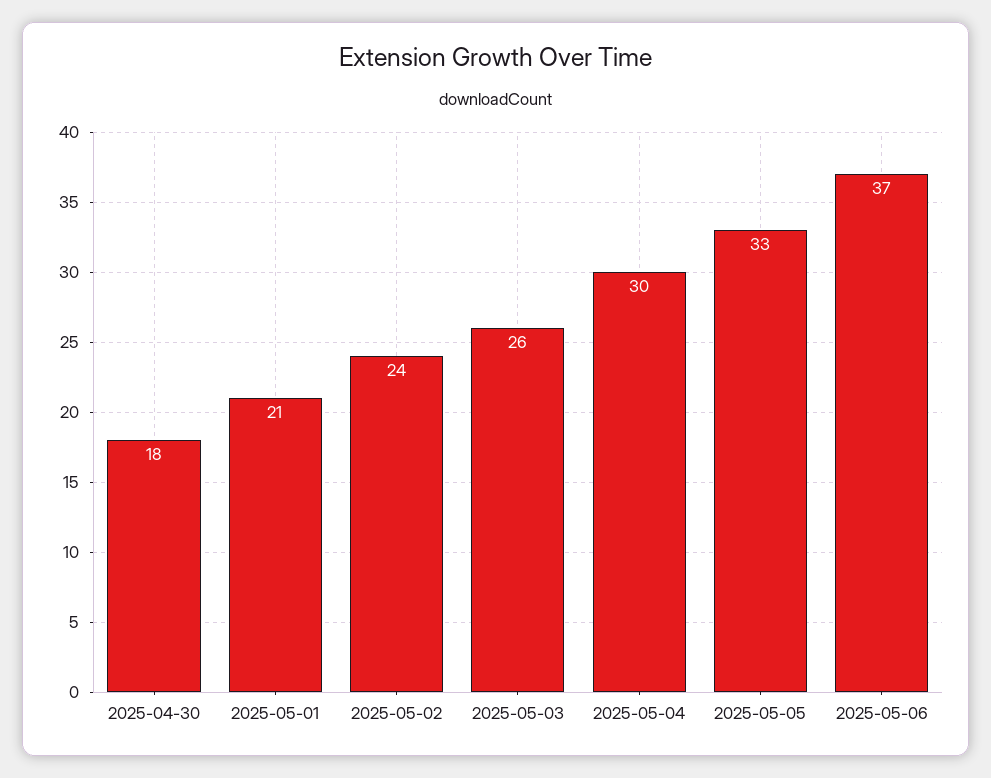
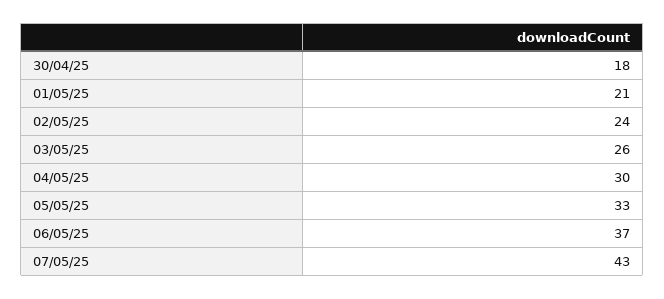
07/05/25: none -> 43

